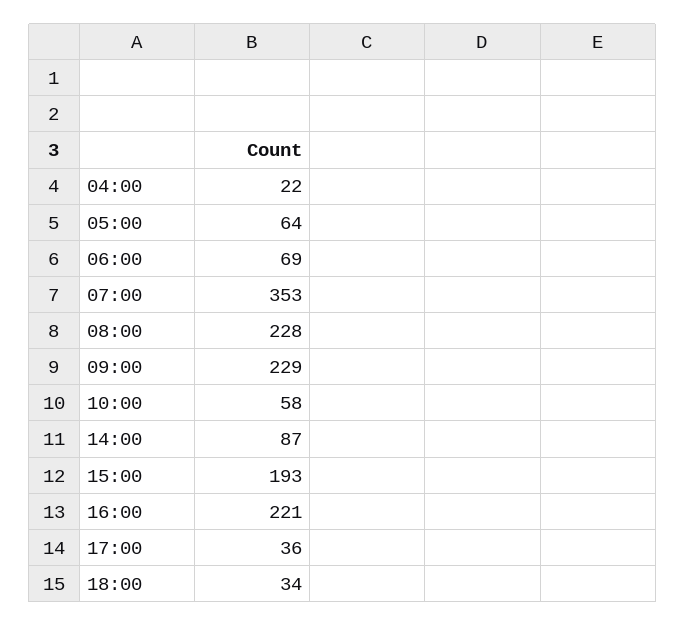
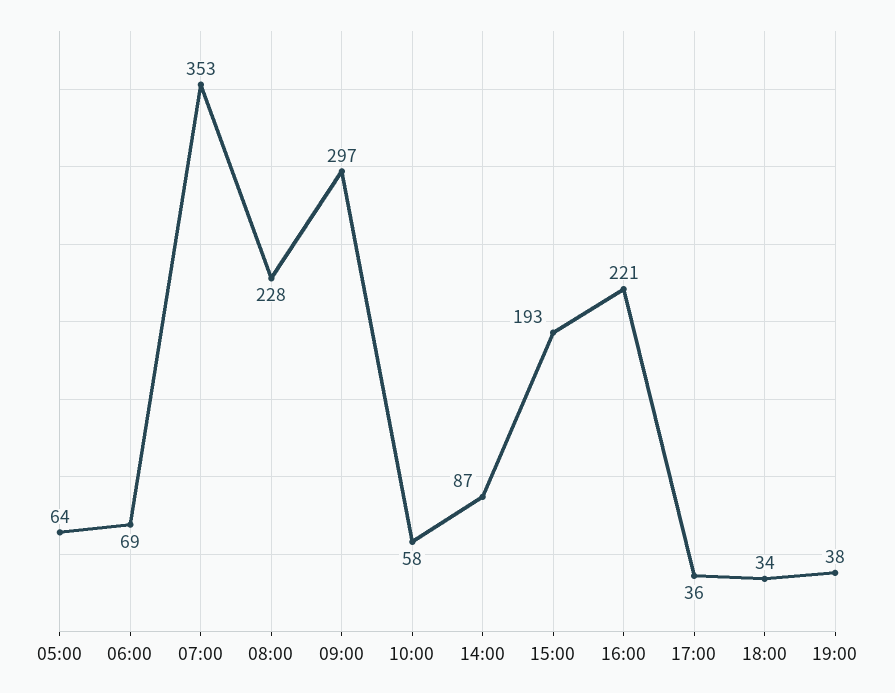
04:00: 22 -> none
09:00: 229 -> 297
19:00: none -> 38

